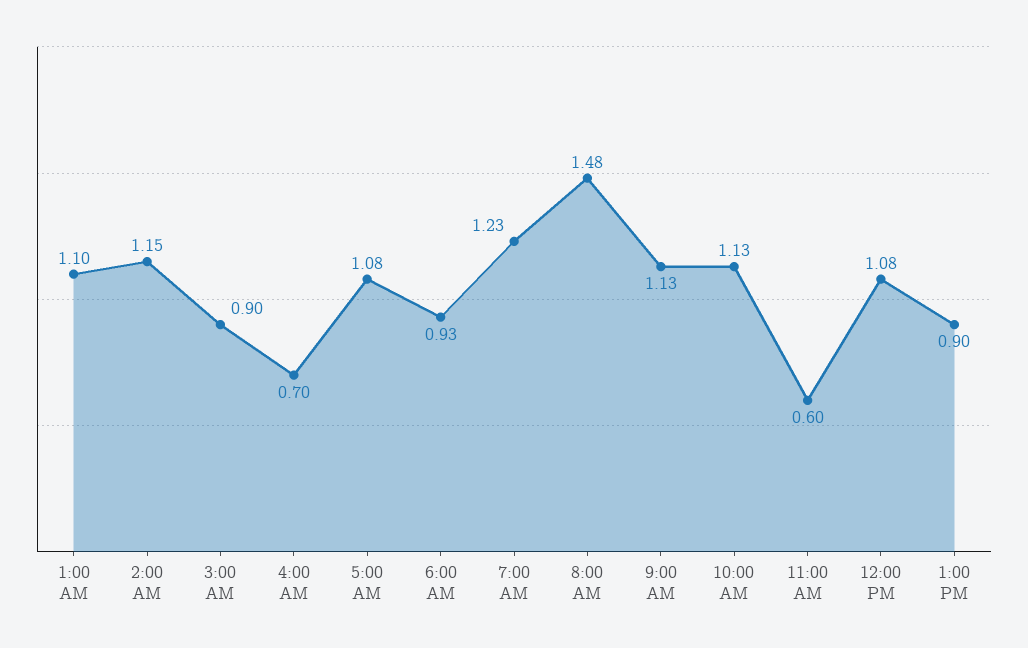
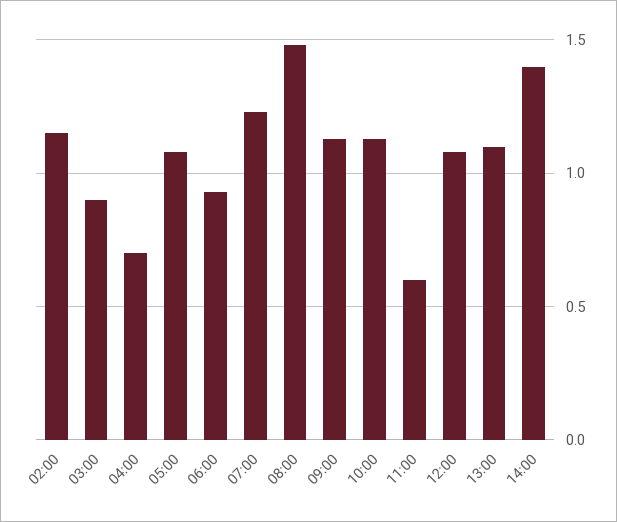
1:00 AM: 1.1 -> none
1:00 PM: 0.9 -> 1.1
14:00: none -> 1.4

